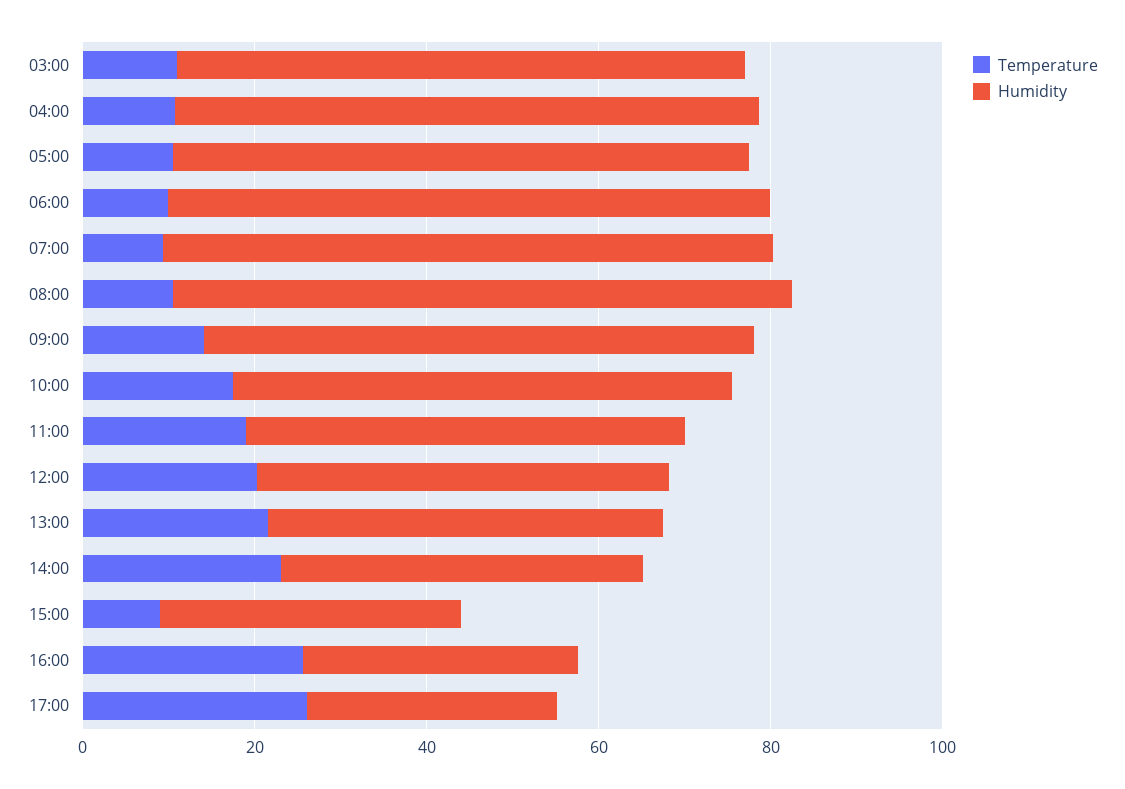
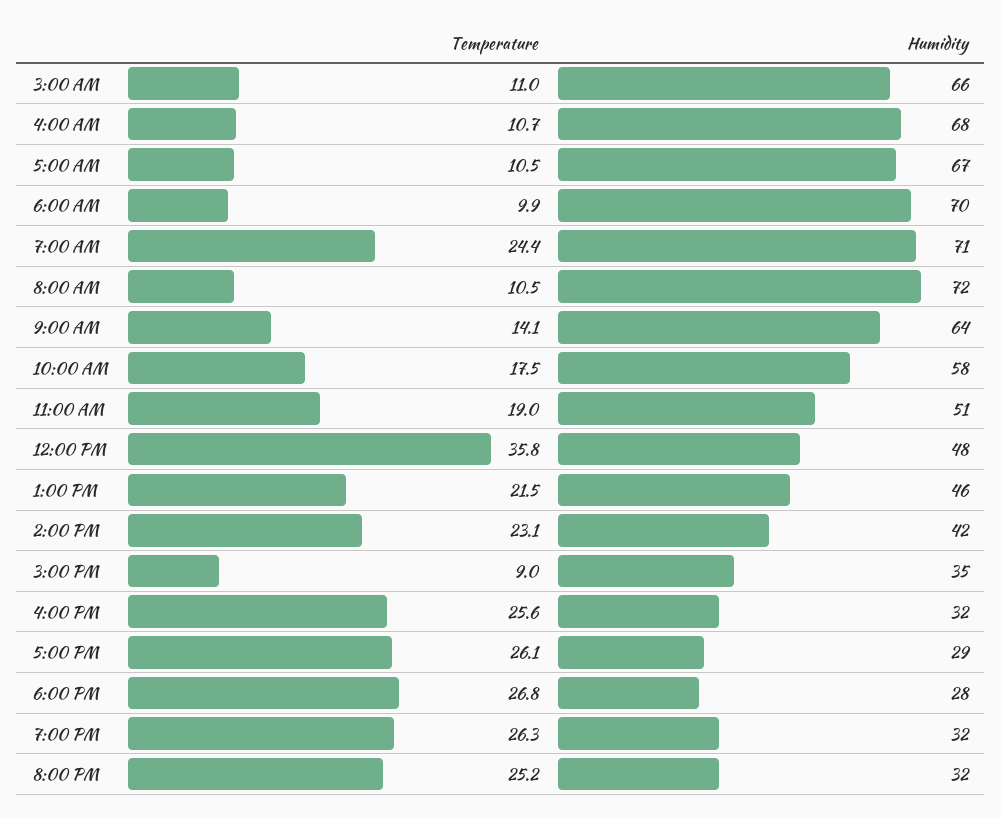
Temperature, 07:00: 10 -> 24.4
Temperature, 12:00: 20 -> 35.8
Temperature, 6:00 PM: none -> 26.8
Humidity, 6:00 PM: none -> 28
Temperature, 7:00 PM: none -> 26.3
Humidity, 7:00 PM: none -> 32
Temperature, 8:00 PM: none -> 25.2
Humidity, 8:00 PM: none -> 32

